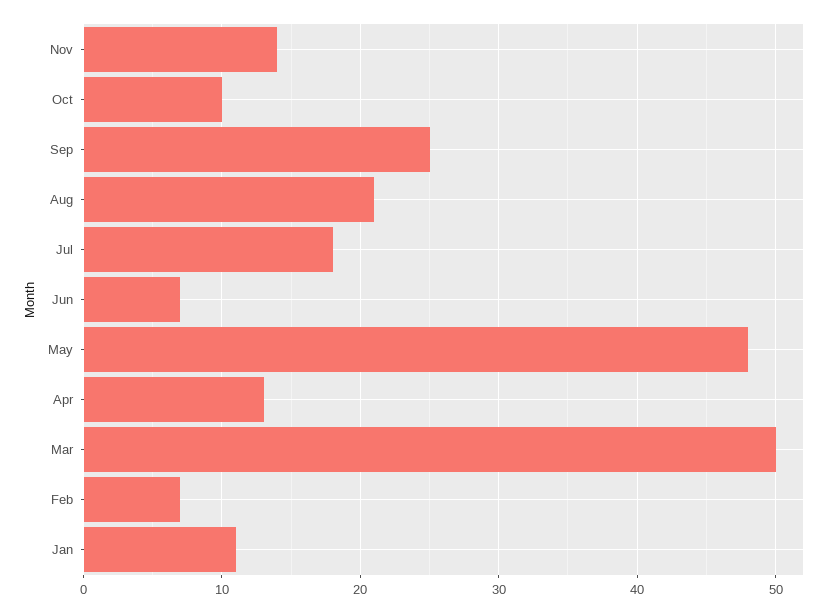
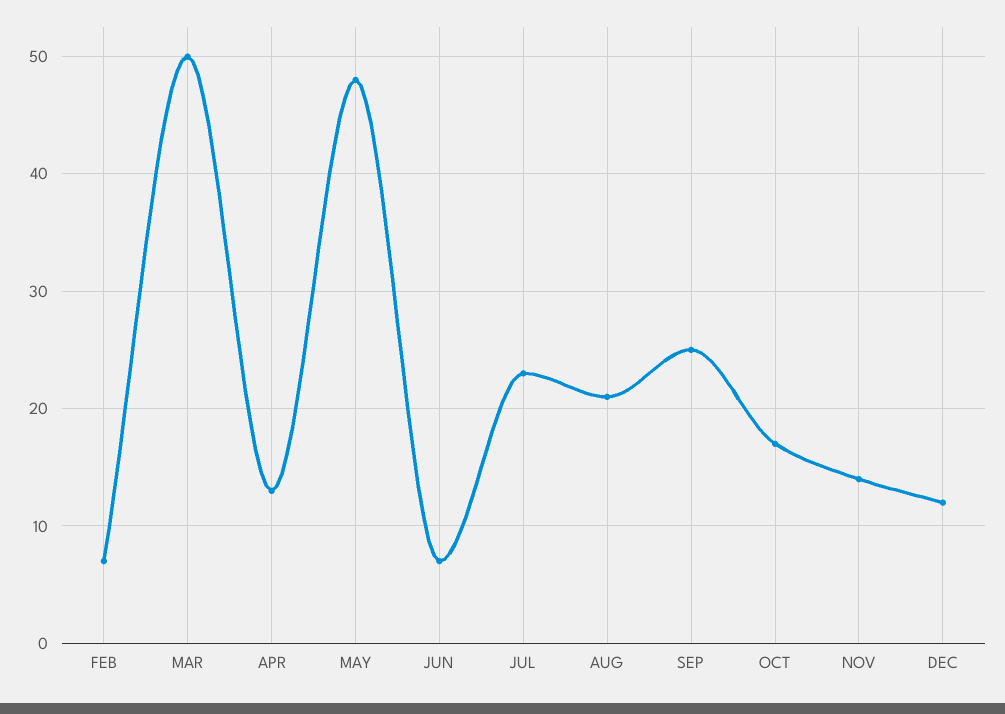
Oct: 10 -> 17
Jul: 18 -> 23
Jan: 11 -> none
DEC: none -> 12

